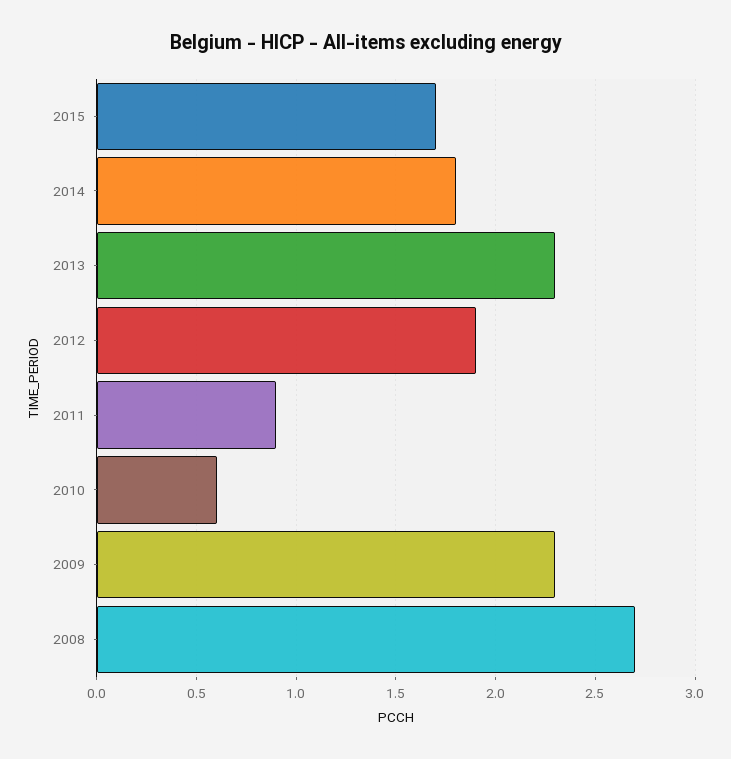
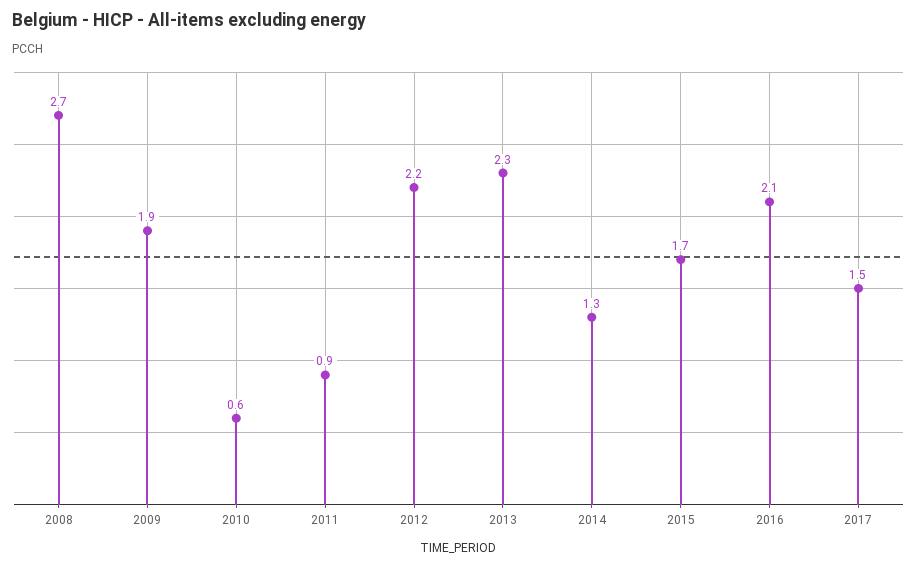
2014: 1.8 -> 1.3
2012: 1.9 -> 2.2
2009: 2.3 -> 1.9
2016: none -> 2.1
2017: none -> 1.5

